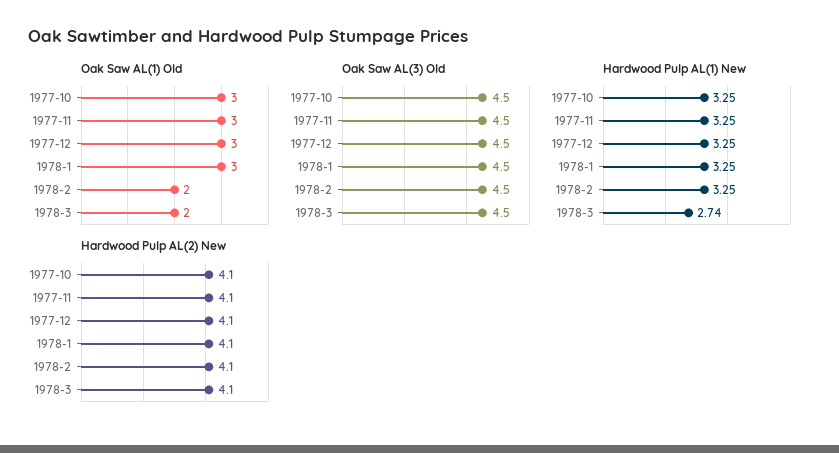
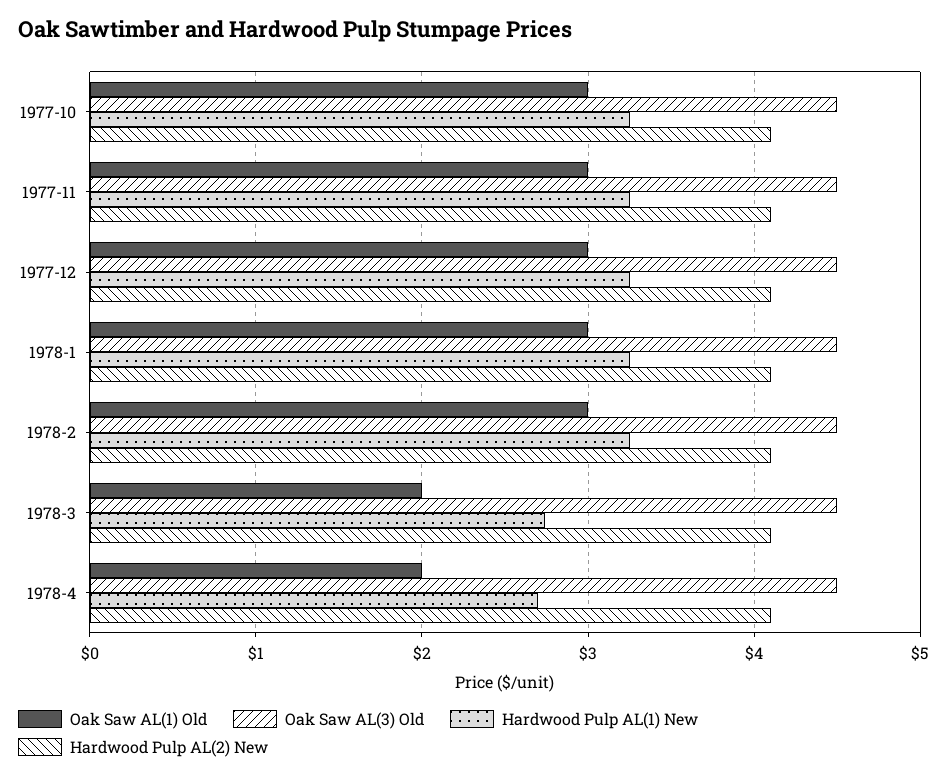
Oak Saw AL(1) Old, 1978-2: 2 -> 3
Oak Saw AL(1) Old, 1978-4: none -> 2
Oak Saw AL(3) Old, 1978-4: none -> 4.5
Hardwood Pulp AL(1) New, 1978-4: none -> 2.7
Hardwood Pulp AL(2) New, 1978-4: none -> 4.1

